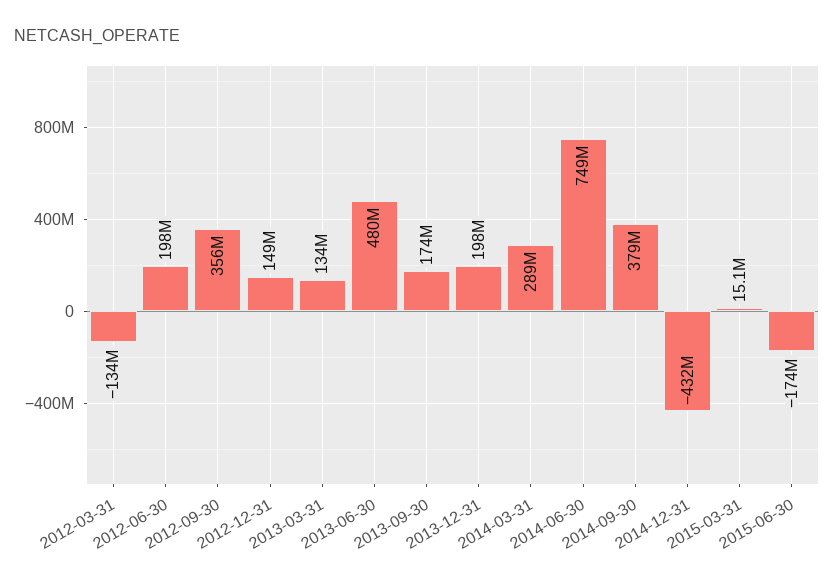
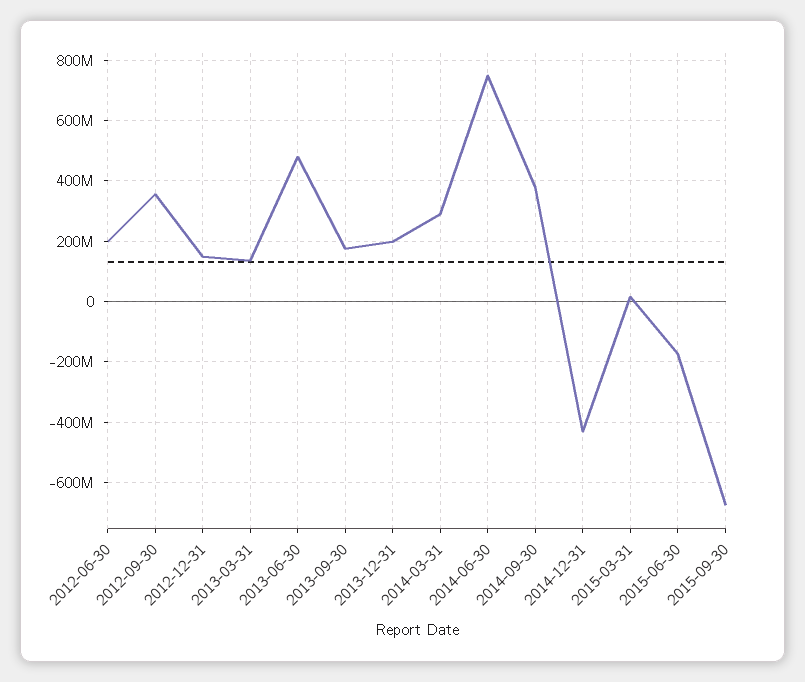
2012-03-31: -134000000 -> none
2015-09-30: none -> -680000000

